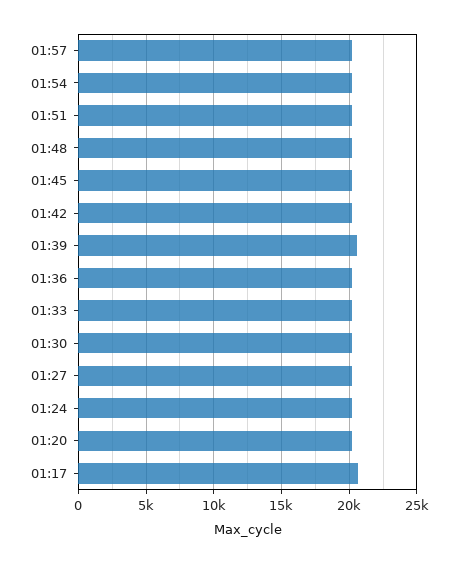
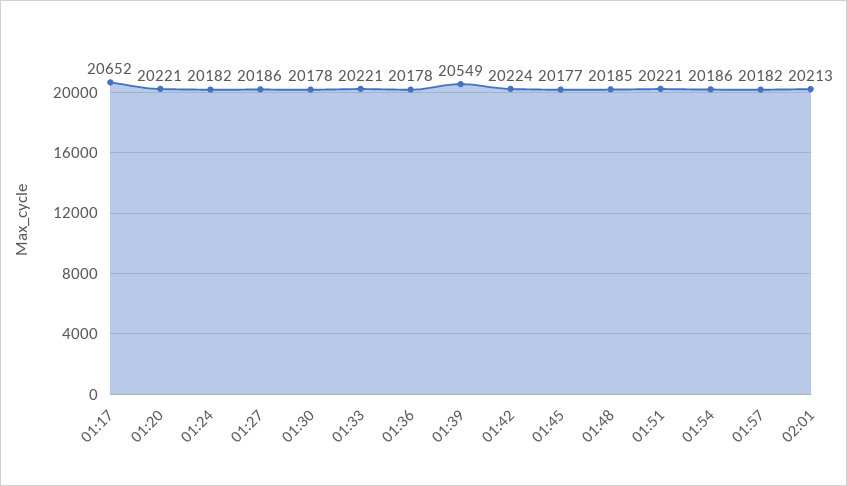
02:01: none -> 20213

